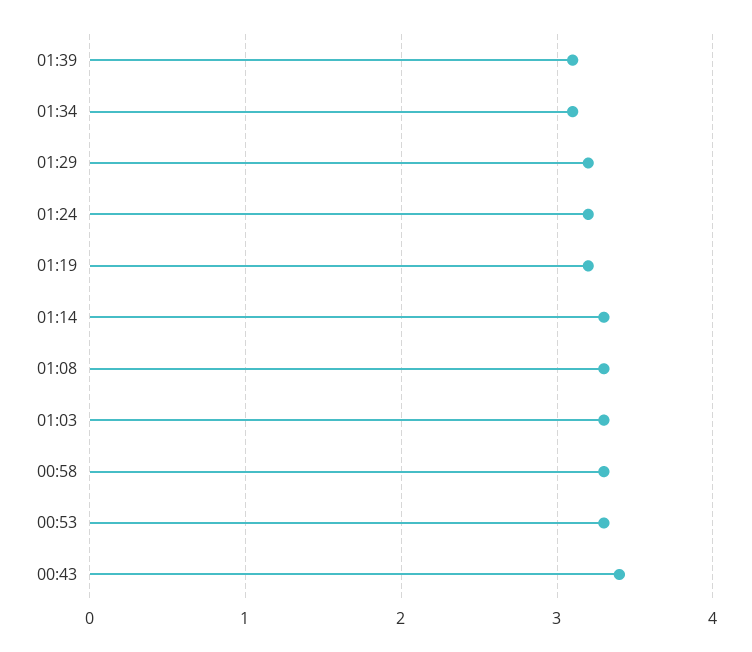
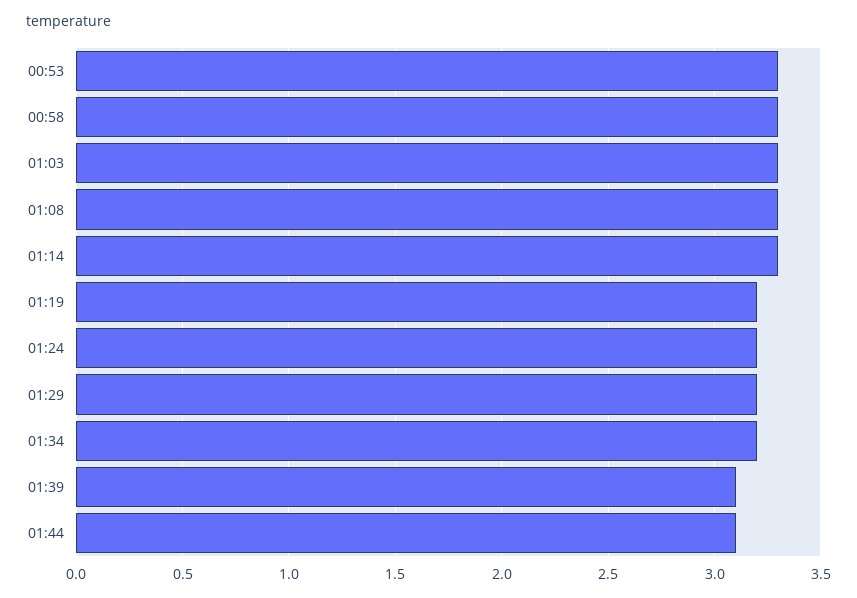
01:34: 3.1 -> 3.2
00:43: 3.4 -> none
01:44: none -> 3.1

